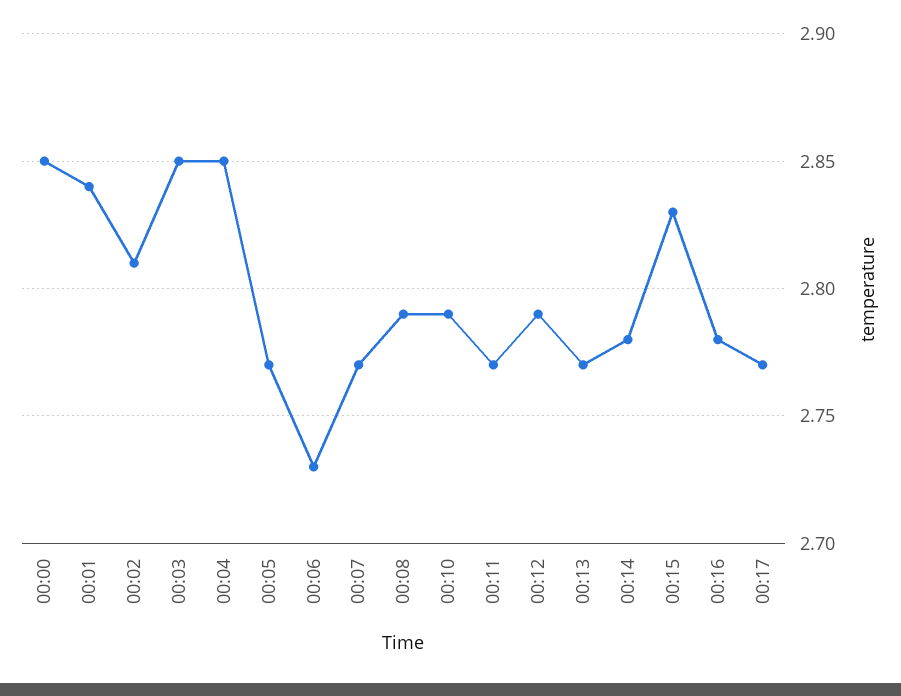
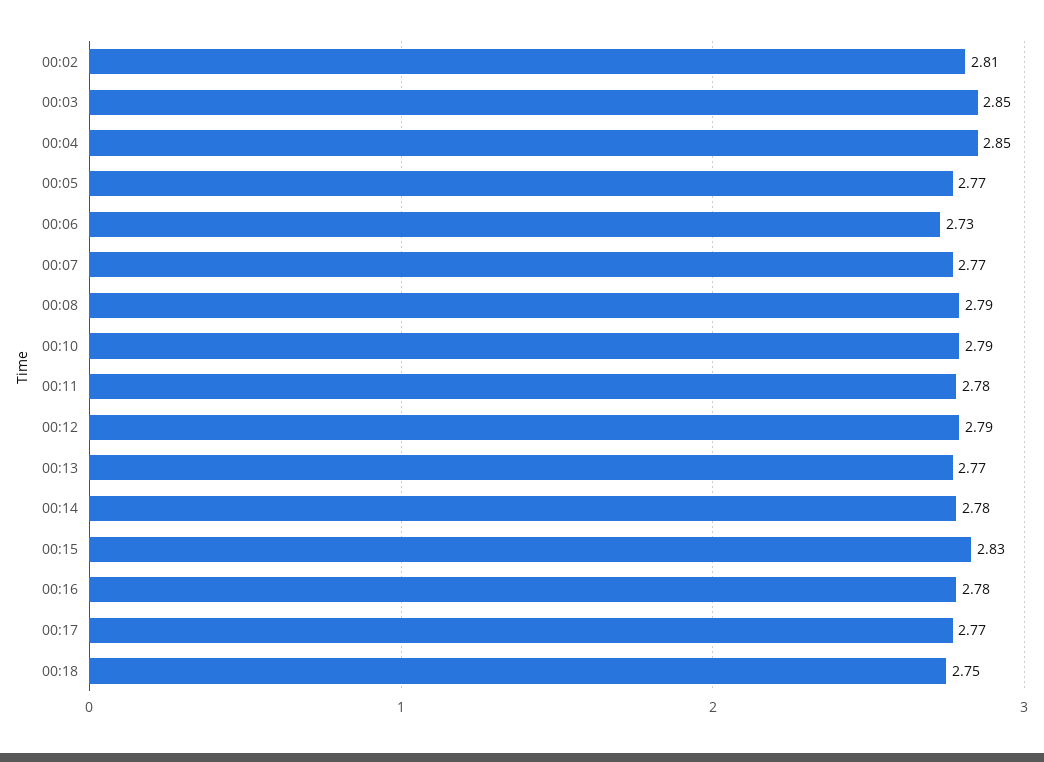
00:00: 2.85 -> none
00:01: 2.84 -> none
00:11: 2.77 -> 2.78
00:18: none -> 2.75

